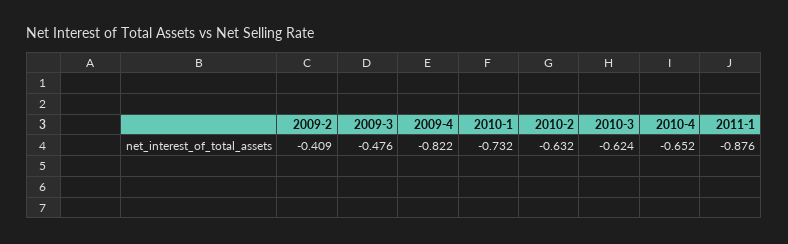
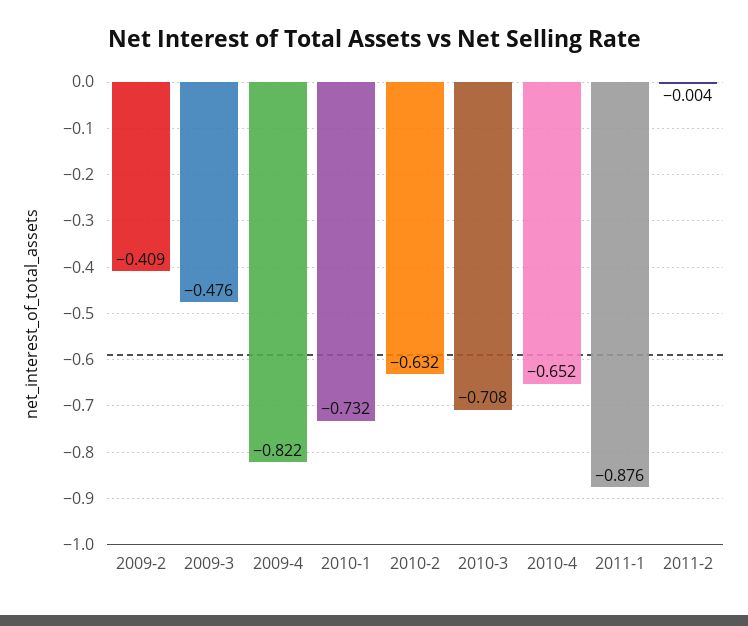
2010-3: -0.624 -> -0.708
2011-2: none -> -0.004

